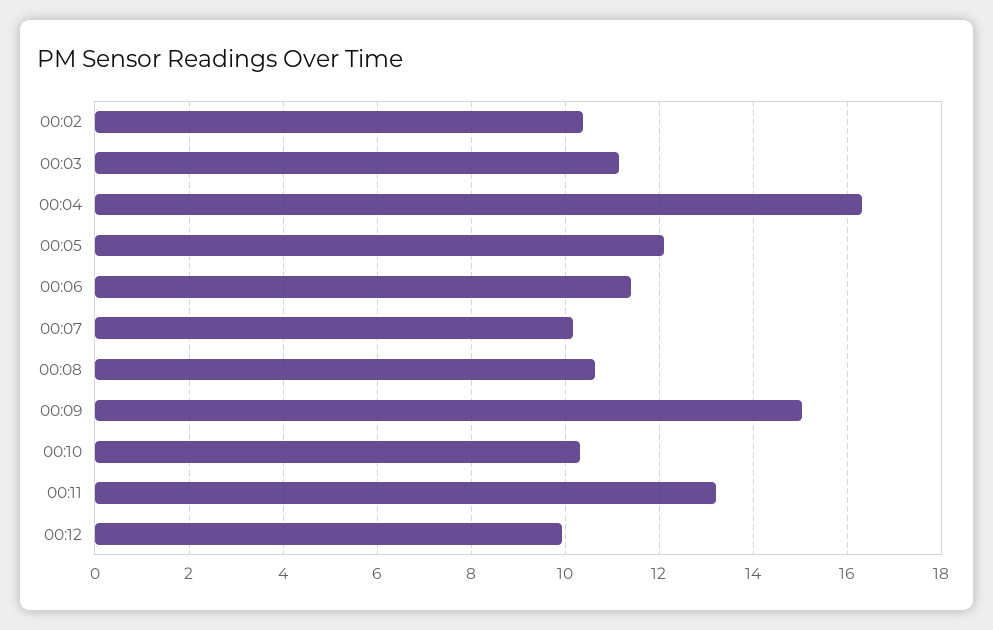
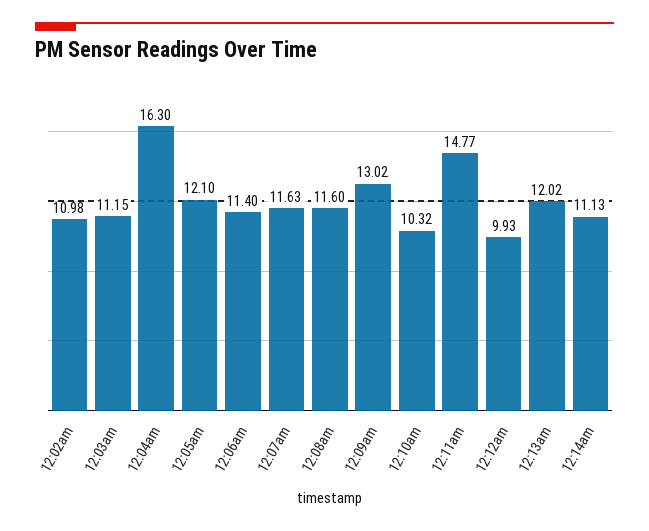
00:02: 10.4 -> 10.98
00:07: 10.2 -> 11.63
00:08: 10.6 -> 11.6
00:09: 15 -> 13.02
00:11: 13.2 -> 14.77
12:13am: none -> 12.02
12:14am: none -> 11.13

